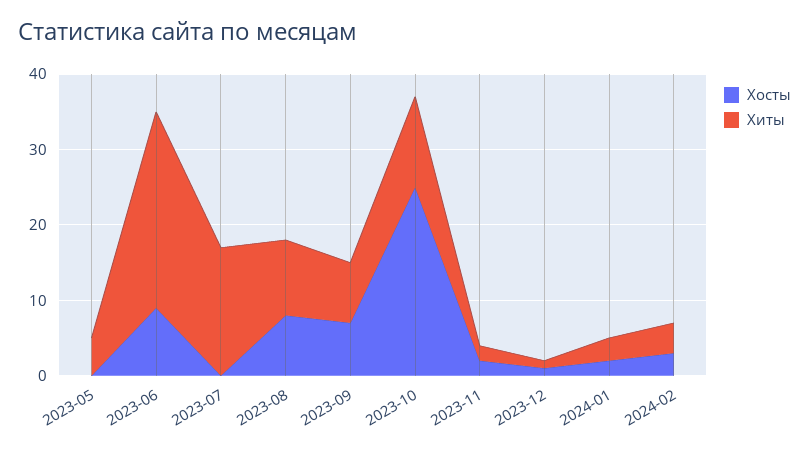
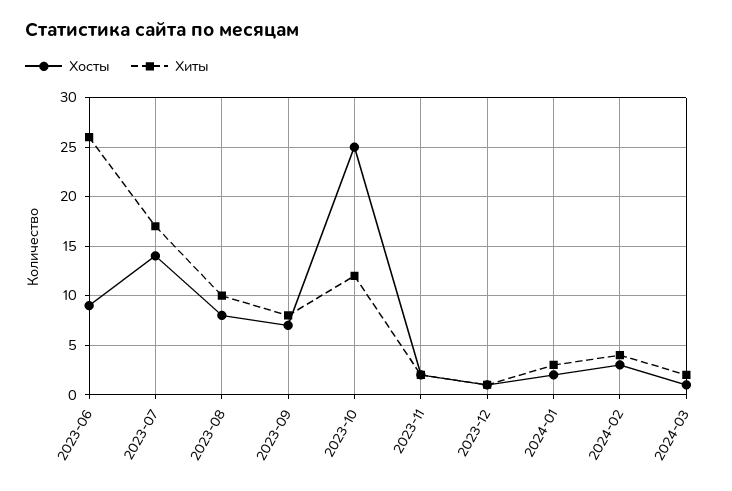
Хосты, 2023-05: 0 -> none
Хиты, 2023-05: 5 -> none
Хосты, 2023-07: 0 -> 14
Хосты, 2024-03: none -> 1
Хиты, 2024-03: none -> 2

